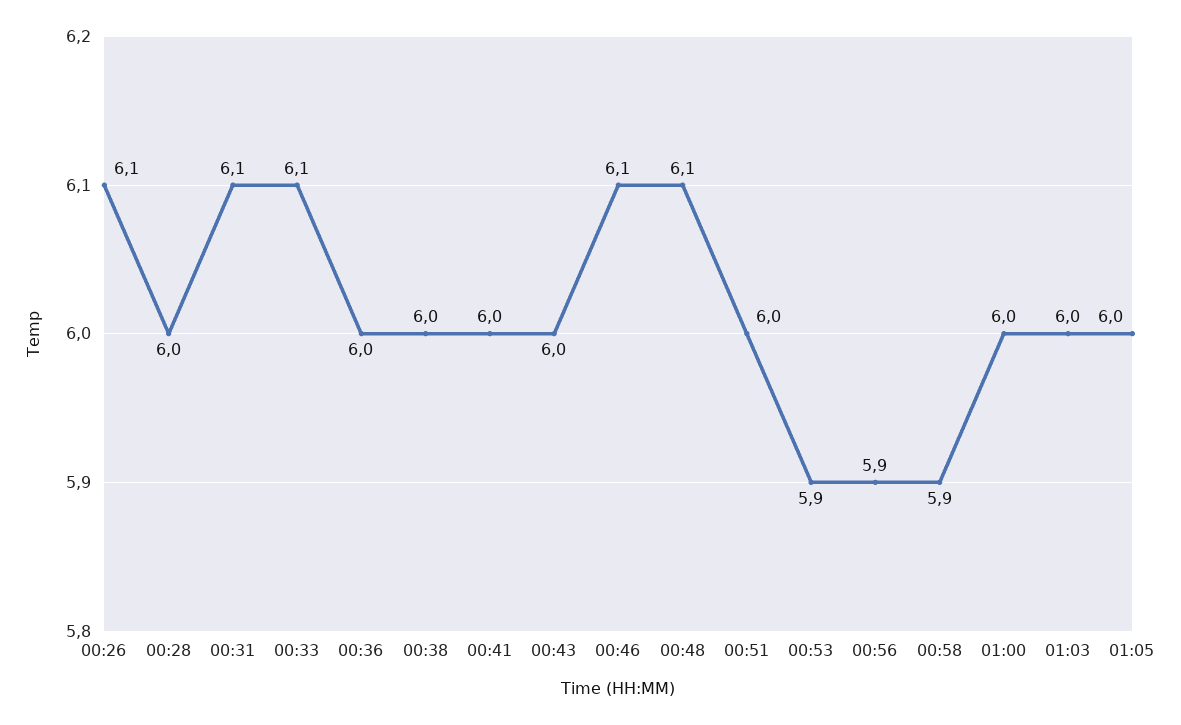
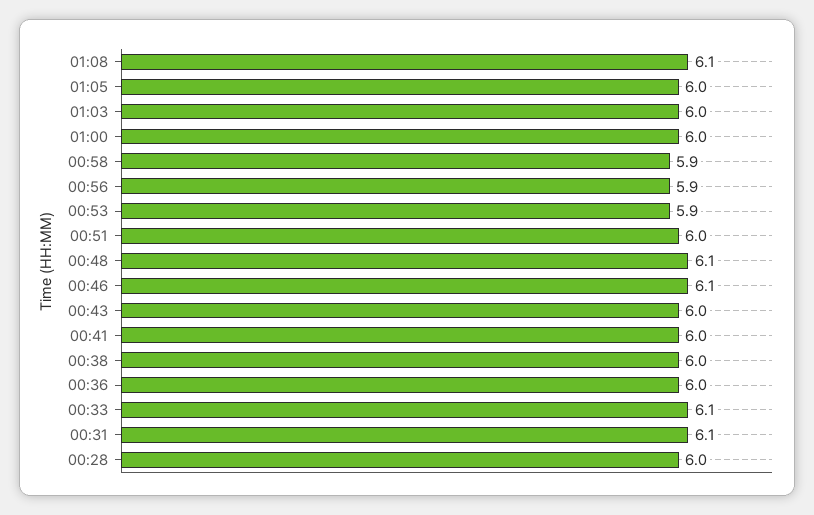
00:26: 6.1 -> none
01:08: none -> 6.1

